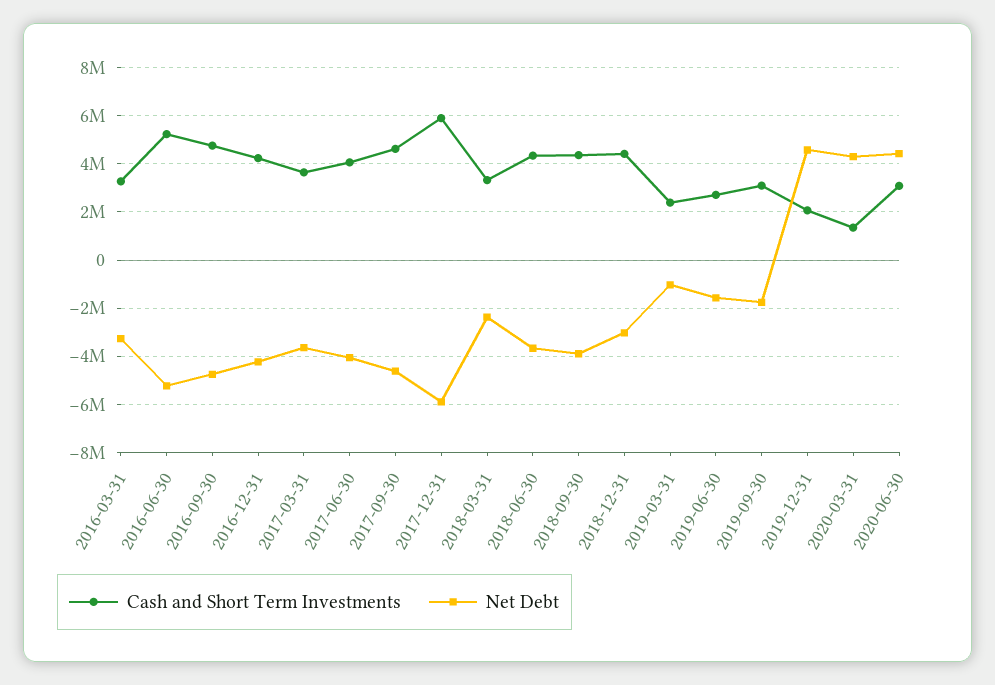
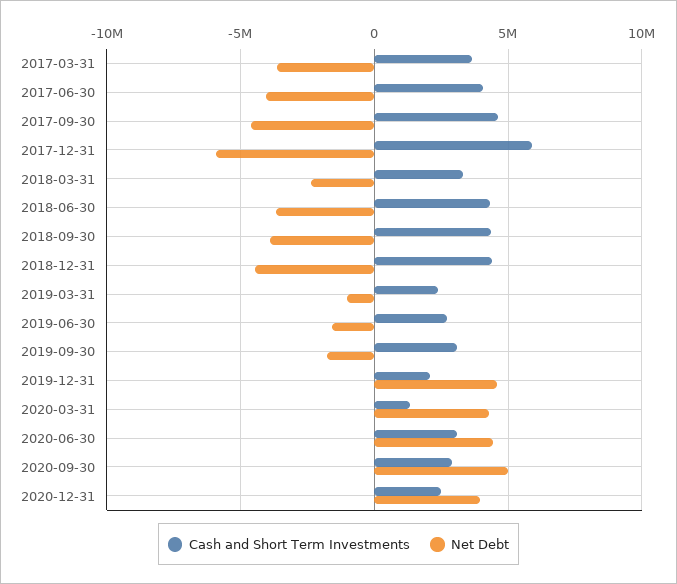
Cash and Short Term Investments, 2016-03-31: 3250000 -> none
Net Debt, 2016-03-31: -3250000 -> none
Cash and Short Term Investments, 2016-06-30: 5250000 -> none
Net Debt, 2016-06-30: -5250000 -> none
Cash and Short Term Investments, 2016-09-30: 4750000 -> none
Net Debt, 2016-09-30: -4750000 -> none
Cash and Short Term Investments, 2016-12-31: 4250000 -> none
Net Debt, 2016-12-31: -4250000 -> none
Net Debt, 2018-12-31: -3000000 -> -4500000
Cash and Short Term Investments, 2020-09-30: none -> 3000000
Net Debt, 2020-09-30: none -> 5000000
Cash and Short Term Investments, 2020-12-31: none -> 2500000
Net Debt, 2020-12-31: none -> 4000000

